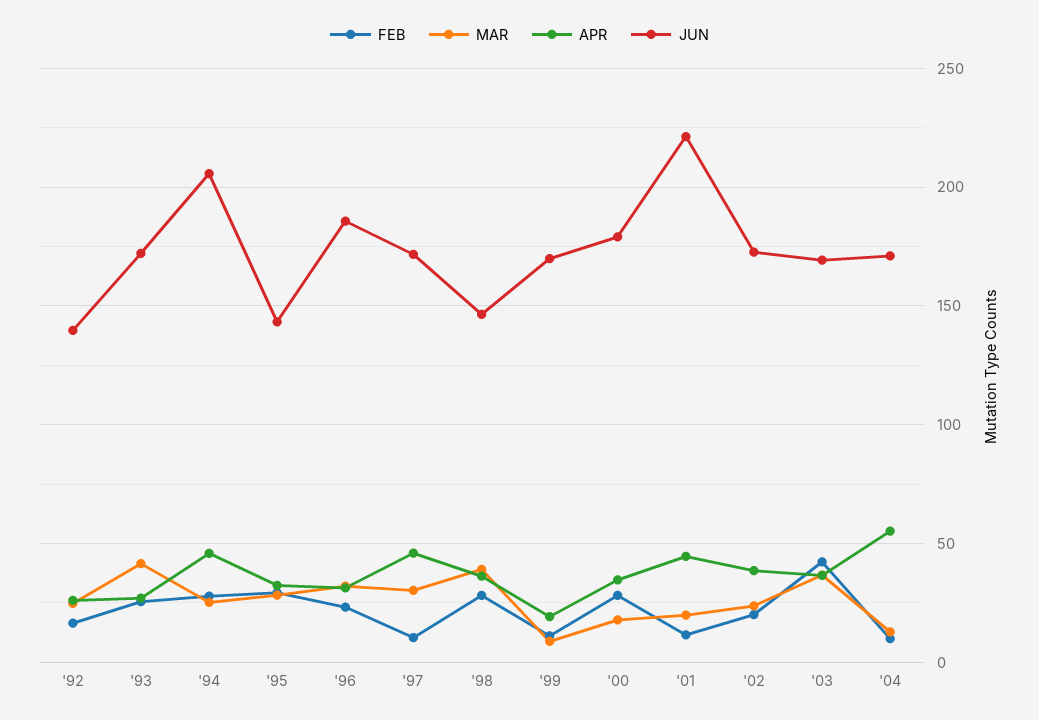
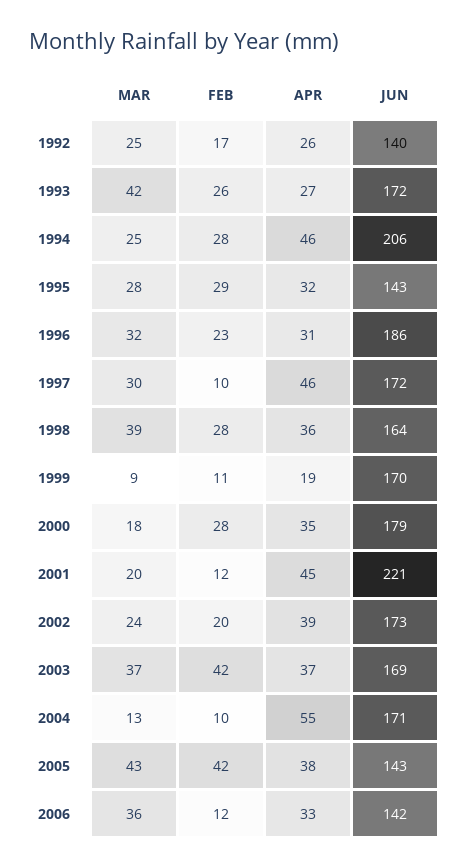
JUN, '98: 145 -> 164
MAR, 2005: none -> 43
FEB, 2005: none -> 42
APR, 2005: none -> 38
JUN, 2005: none -> 143
MAR, 2006: none -> 36
FEB, 2006: none -> 12
APR, 2006: none -> 33
JUN, 2006: none -> 142

